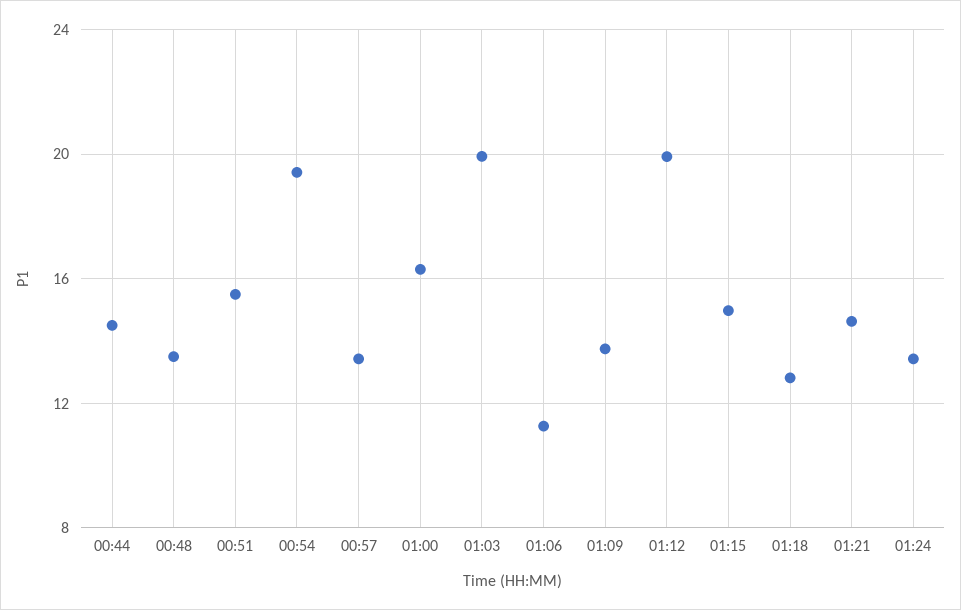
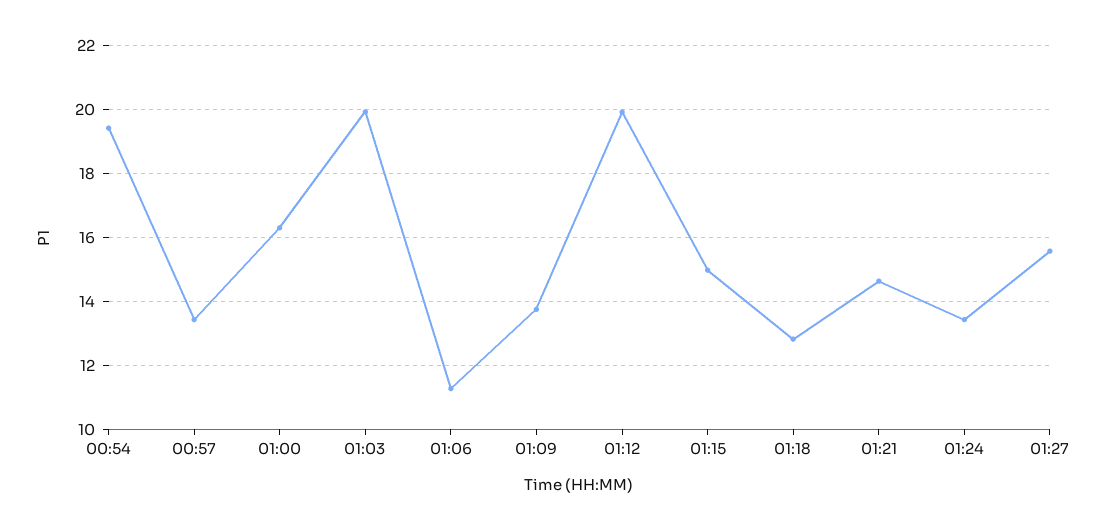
00:44: 14.5 -> none
00:48: 13.5 -> none
00:51: 15.5 -> none
01:27: none -> 15.6

